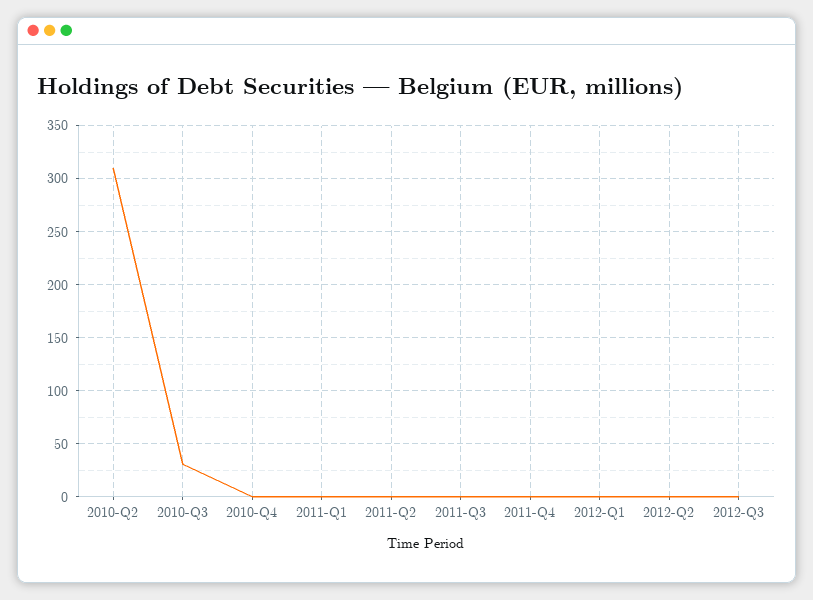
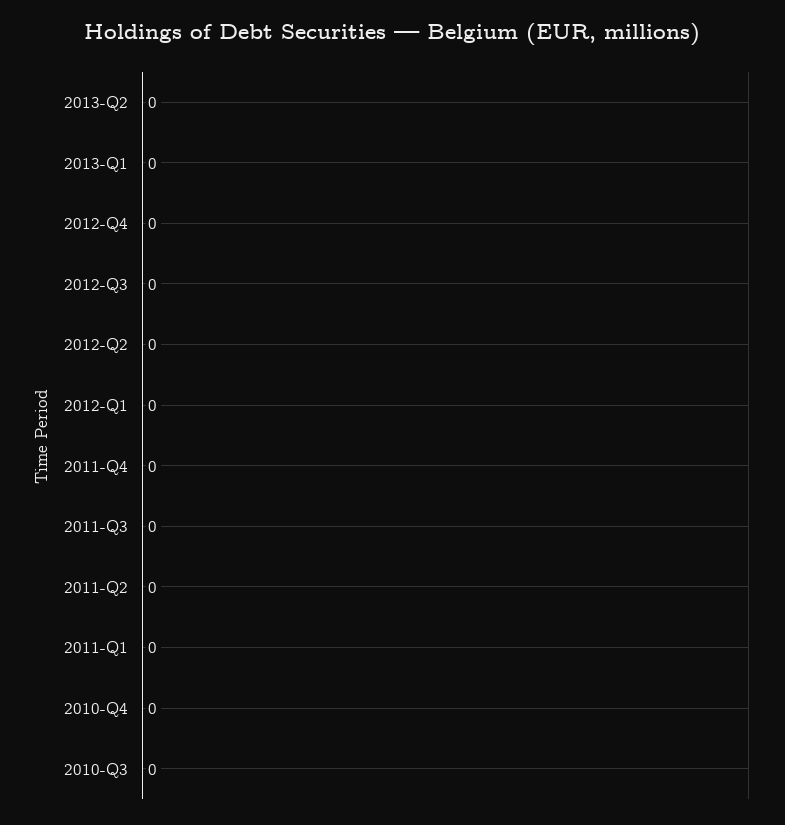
2010-Q2: 310 -> none
2010-Q3: 30 -> 0
2013-Q2: none -> 0
2013-Q1: none -> 0
2012-Q4: none -> 0

